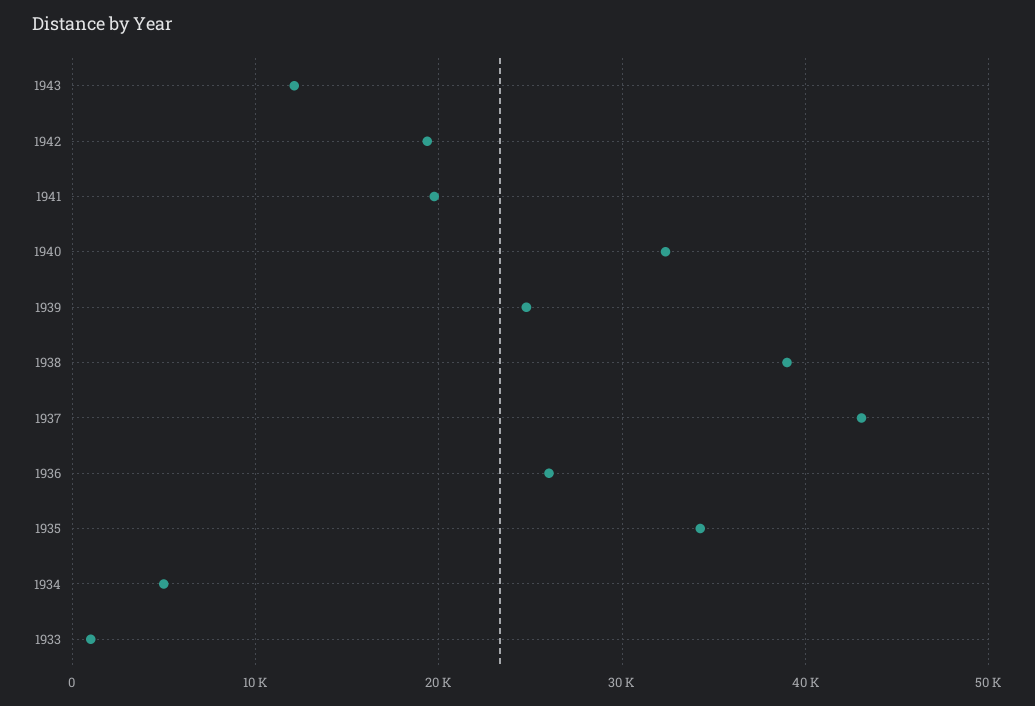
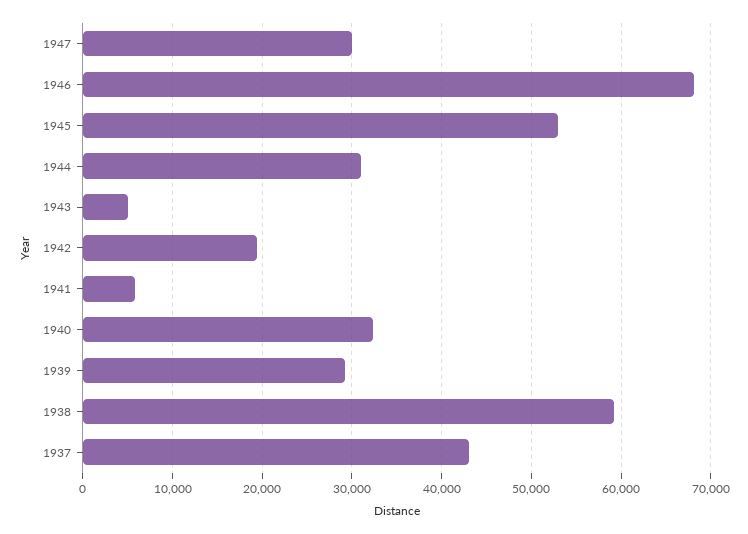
1943: 12000 -> 5000
1941: 20000 -> 6000
1939: 25000 -> 29000
1938: 39000 -> 59000
1936: 26000 -> none
1935: 34000 -> none
1934: 5000 -> none
1933: 1000 -> none
1947: none -> 30000
1946: none -> 68000
1945: none -> 53000
1944: none -> 31000

